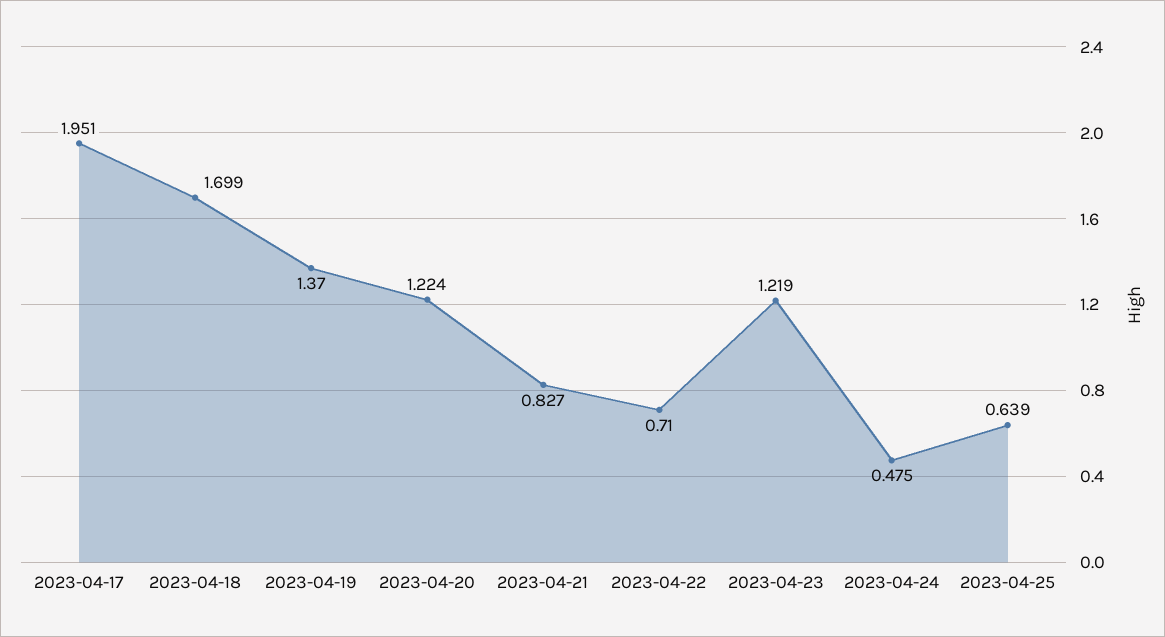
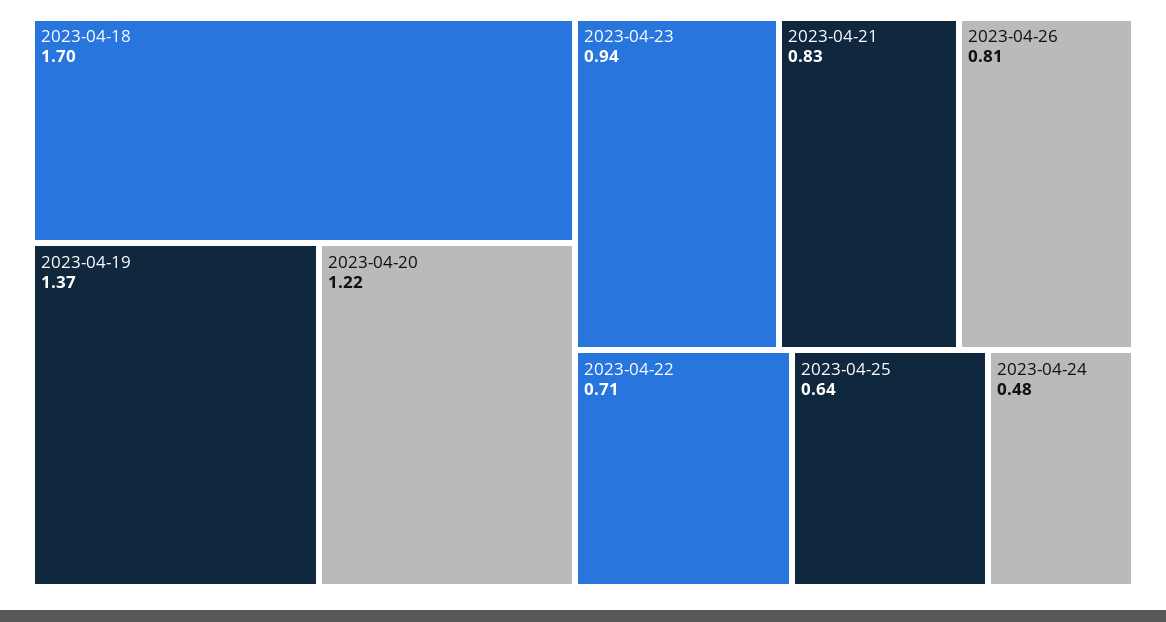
2023-04-17: 1.951 -> none
2023-04-23: 1.219 -> 0.94
2023-04-26: none -> 0.81

